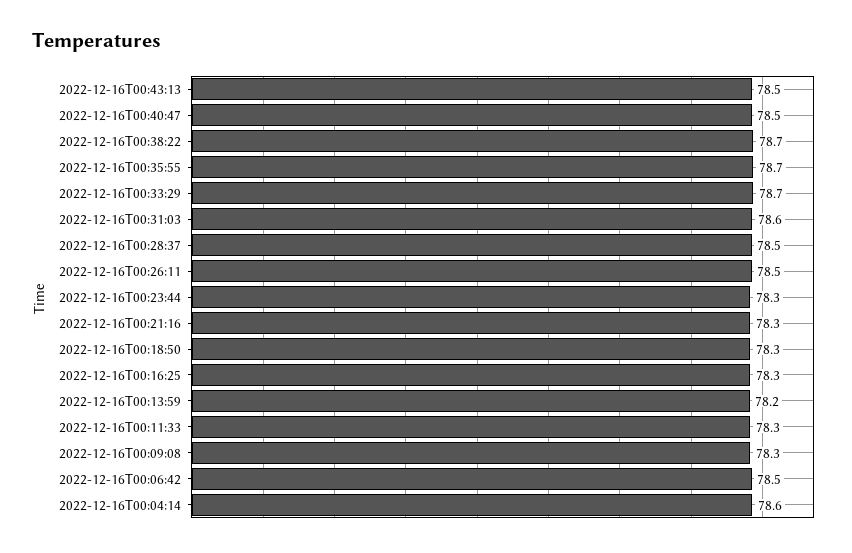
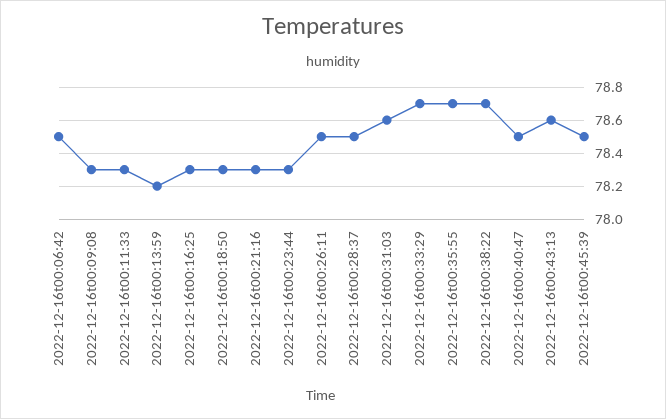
2022-12-16T00:43:13: 78.5 -> 78.6
2022-12-16T00:04:14: 78.6 -> none
2022-12-16t00:45:39: none -> 78.5

